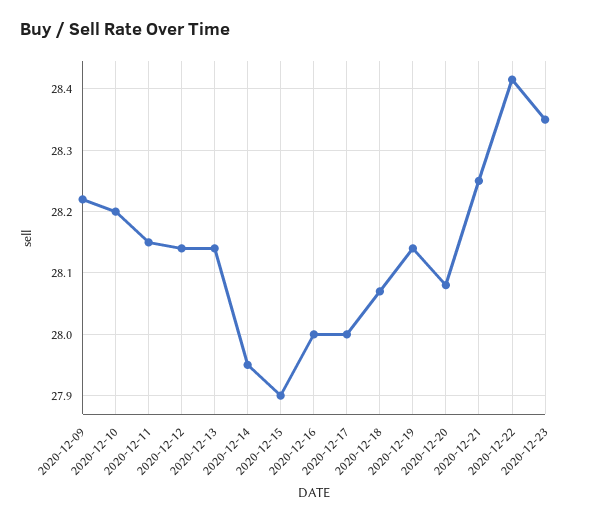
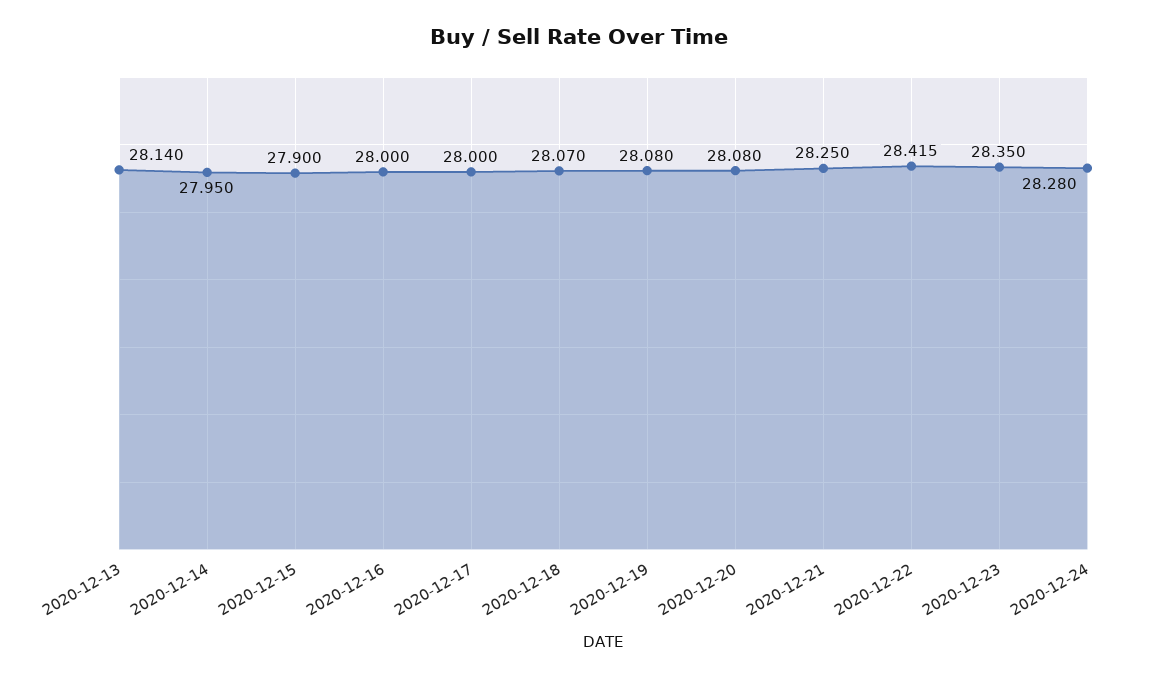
2020-12-09: 28.22 -> none
2020-12-10: 28.2 -> none
2020-12-11: 28.15 -> none
2020-12-12: 28.14 -> none
2020-12-19: 28.14 -> 28.08
2020-12-24: none -> 28.28

